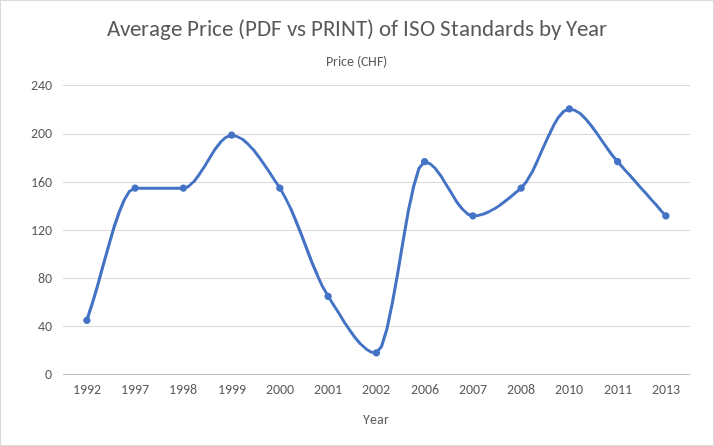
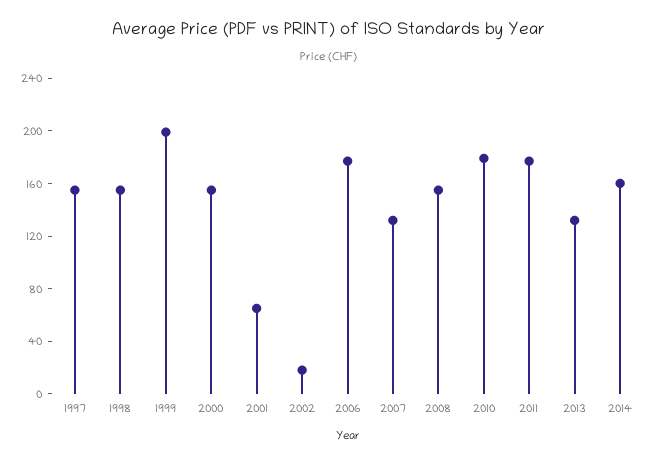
1992: 45 -> none
2010: 220 -> 180
2014: none -> 160

